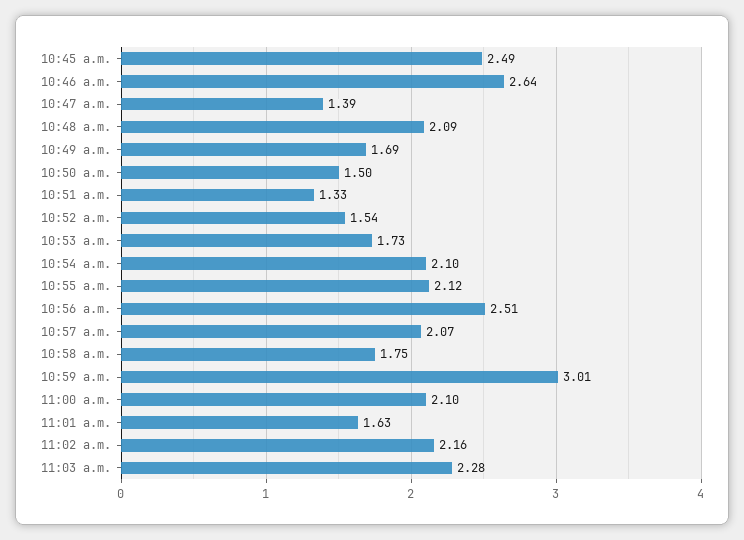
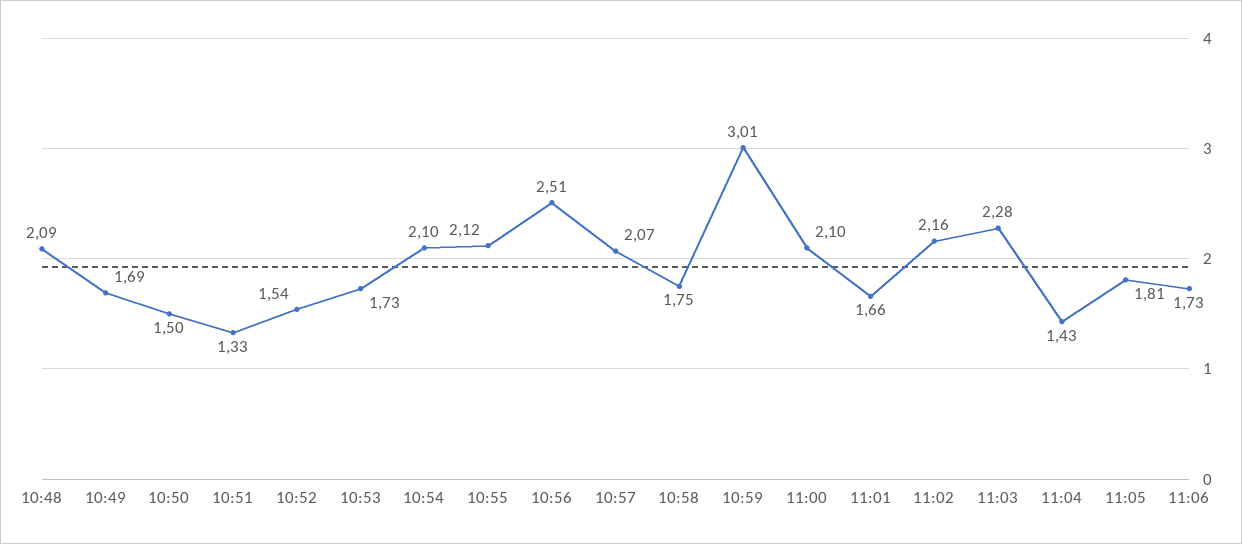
10:45 a.m.: 2.49 -> none
10:46 a.m.: 2.64 -> none
10:47 a.m.: 1.39 -> none
11:01 a.m.: 1.63 -> 1.66
11:04: none -> 1.43
11:05: none -> 1.81
11:06: none -> 1.73

